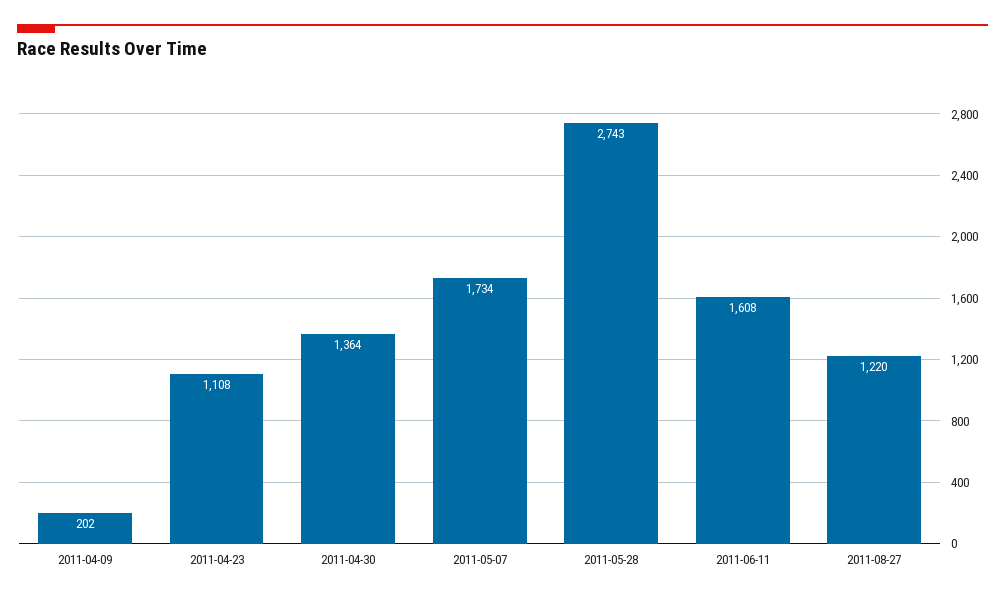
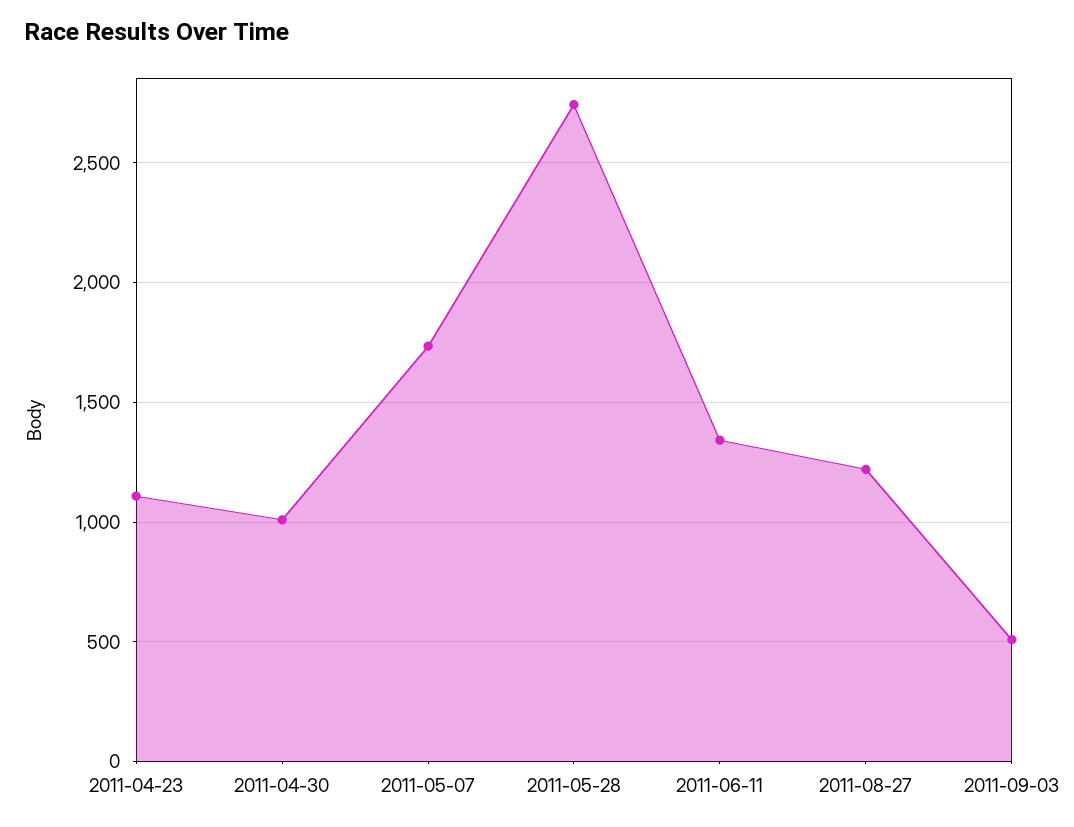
2011-04-09: 202 -> none
2011-04-30: 1364 -> 1000
2011-06-11: 1608 -> 1350
2011-09-03: none -> 500

